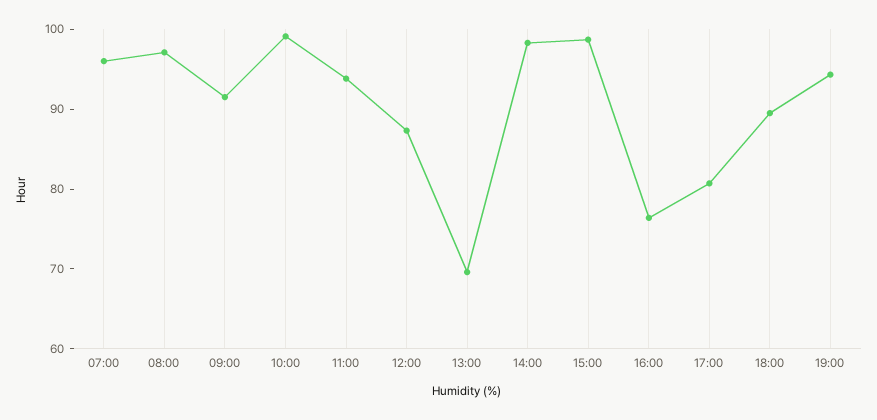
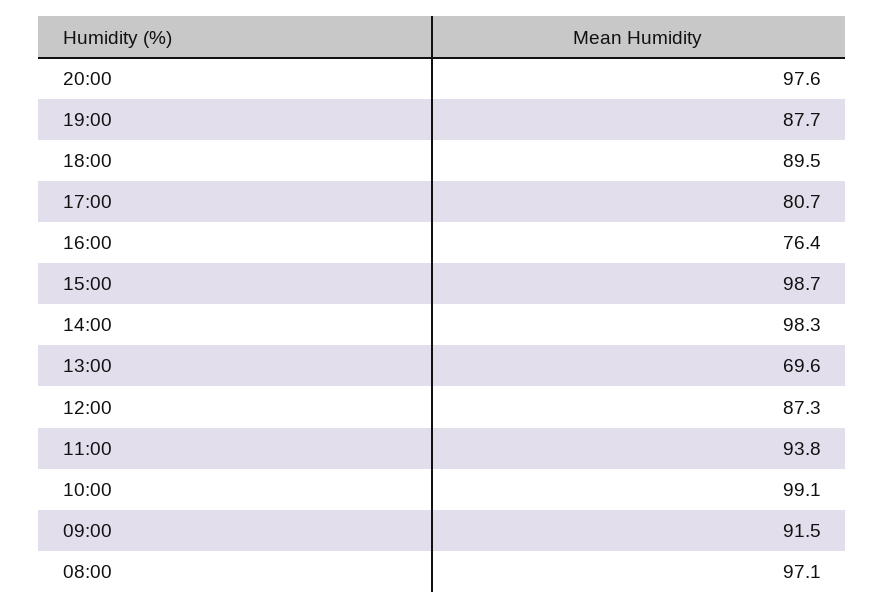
07:00: 96 -> none
19:00: 94 -> 87.7
20:00: none -> 97.6

